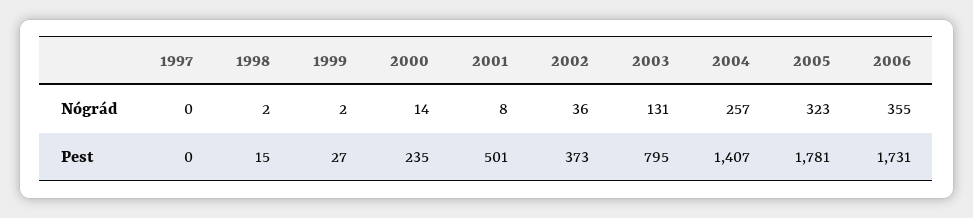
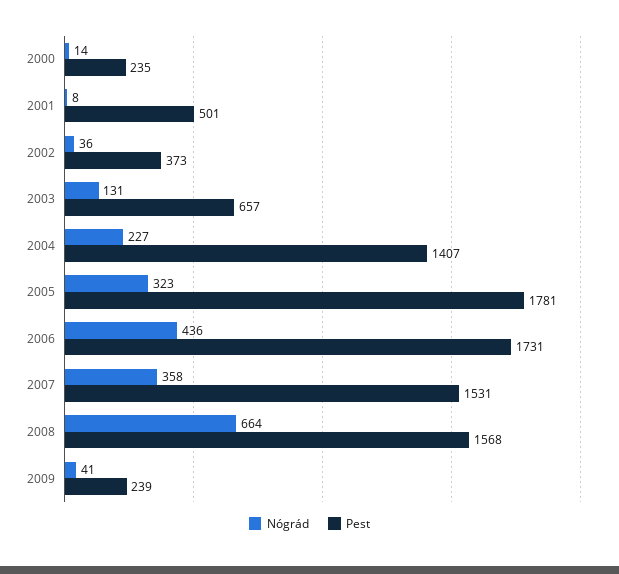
Nógrád, 1997: 0 -> none
Nógrád, 1998: 2 -> none
Nógrád, 1999: 2 -> none
Nógrád, 2004: 257 -> 227
Nógrád, 2006: 355 -> 436
Pest, 1997: 0 -> none
Pest, 1998: 15 -> none
Pest, 1999: 27 -> none
Pest, 2003: 795 -> 657
Nógrád, 2007: none -> 358
Pest, 2007: none -> 1531
Nógrád, 2008: none -> 664
Pest, 2008: none -> 1568
Nógrád, 2009: none -> 41
Pest, 2009: none -> 239

